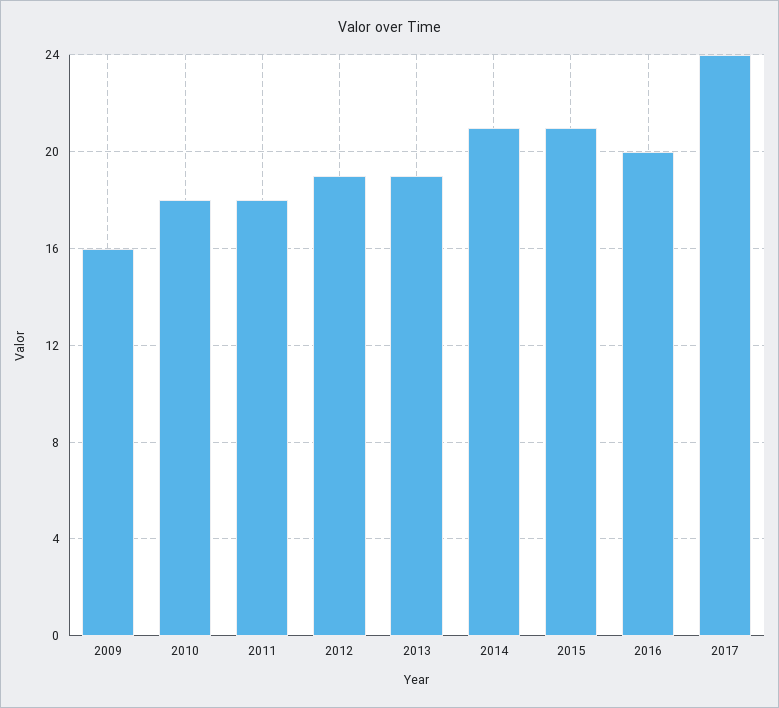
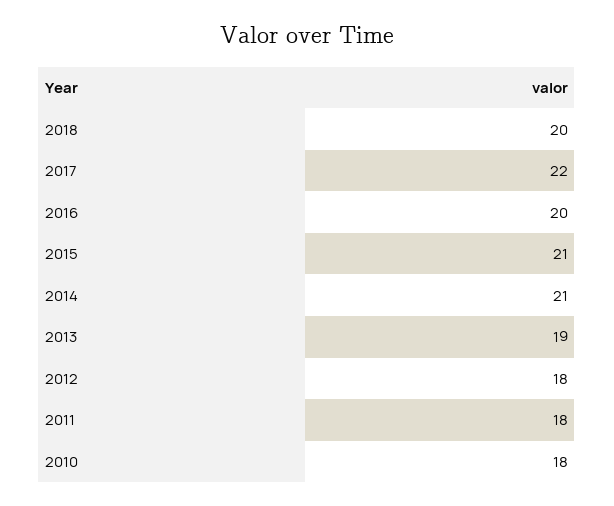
2009: 16 -> none
2012: 19 -> 18
2017: 24 -> 22
2018: none -> 20

